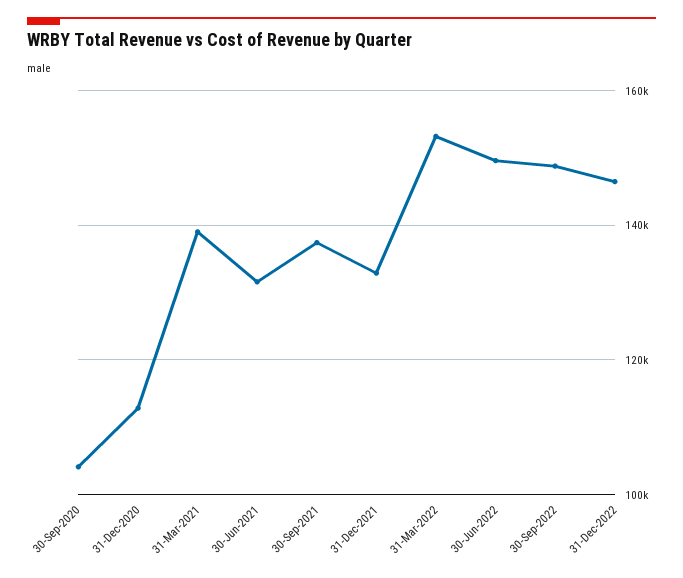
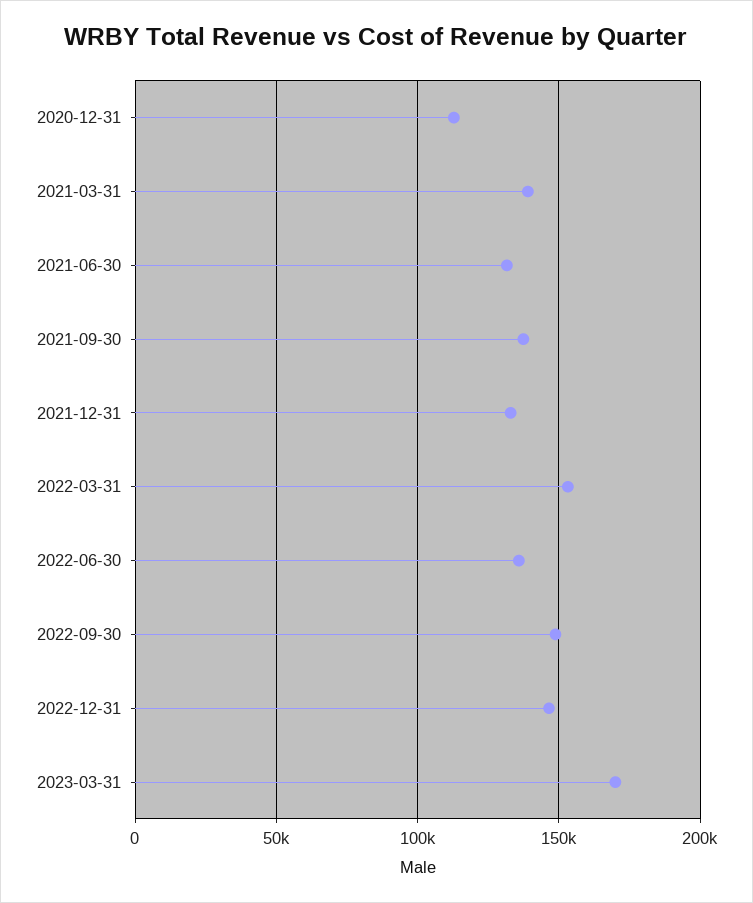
30-Sep-2020: 104000 -> none
30-Jun-2022: 150000 -> 135000
2023-03-31: none -> 170000

